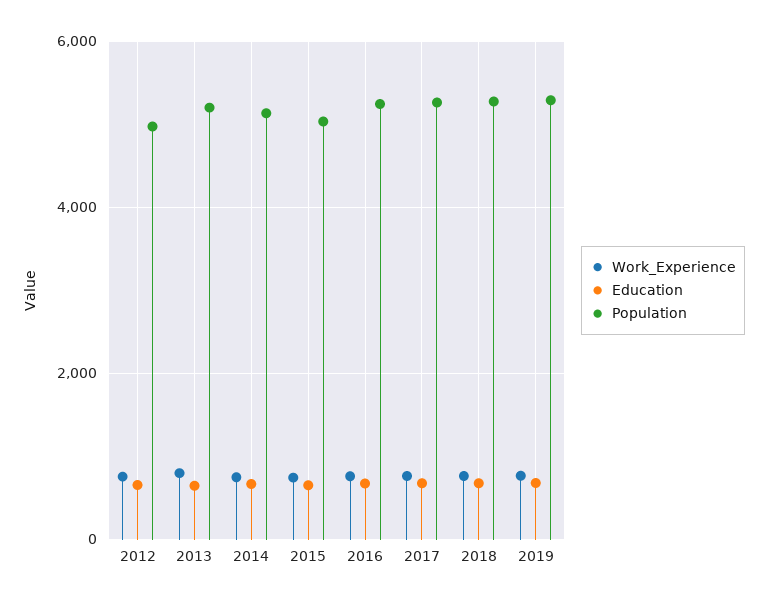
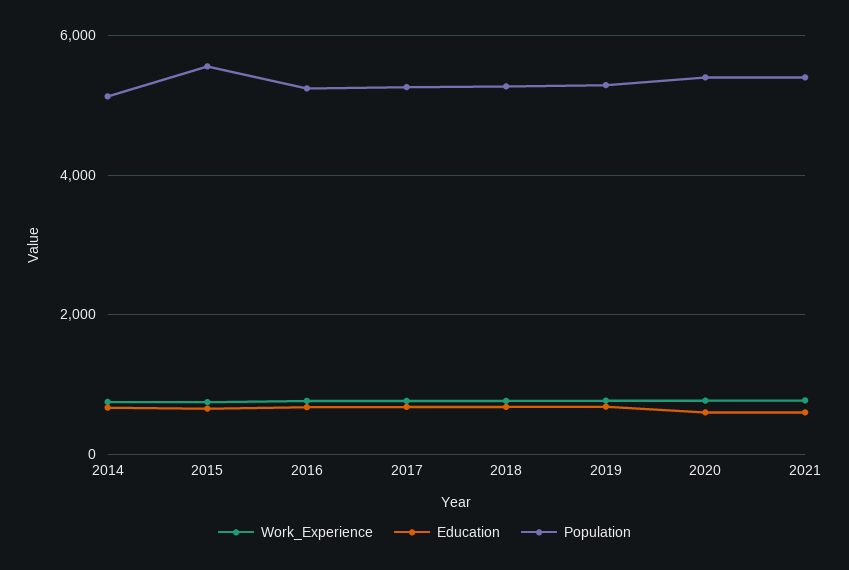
Work_Experience, 2012: 800 -> none
Education, 2012: 600 -> none
Population, 2012: 5000 -> none
Work_Experience, 2013: 800 -> none
Education, 2013: 600 -> none
Population, 2013: 5200 -> none
Population, 2015: 5000 -> 5600
Work_Experience, 2020: none -> 800
Education, 2020: none -> 600
Population, 2020: none -> 5400
Work_Experience, 2021: none -> 800
Education, 2021: none -> 600
Population, 2021: none -> 5400

